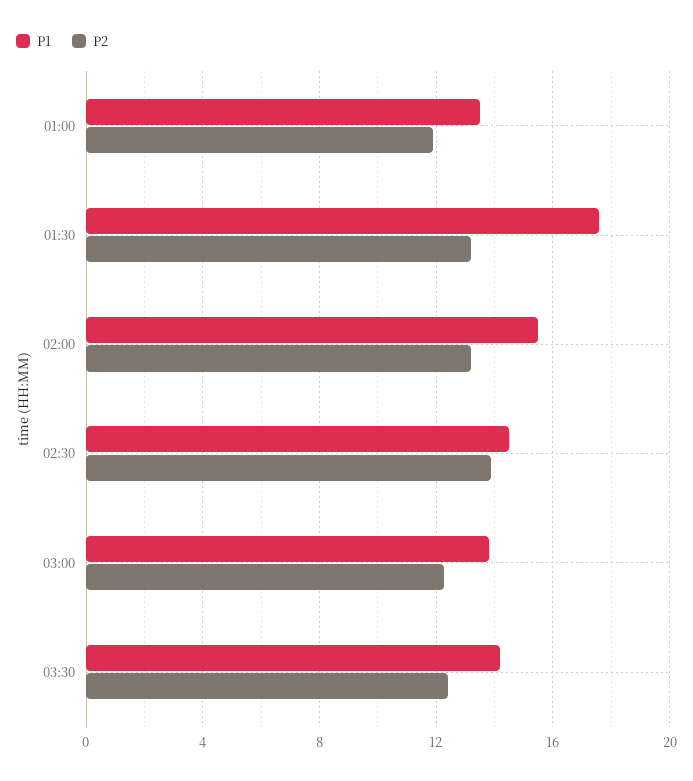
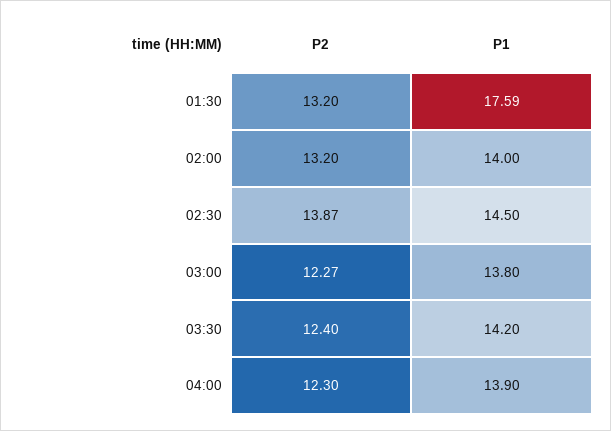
P1, 01:00: 13.5 -> none
P2, 01:00: 12 -> none
P1, 02:00: 15.5 -> 14
P2, 04:00: none -> 12.3
P1, 04:00: none -> 13.9

